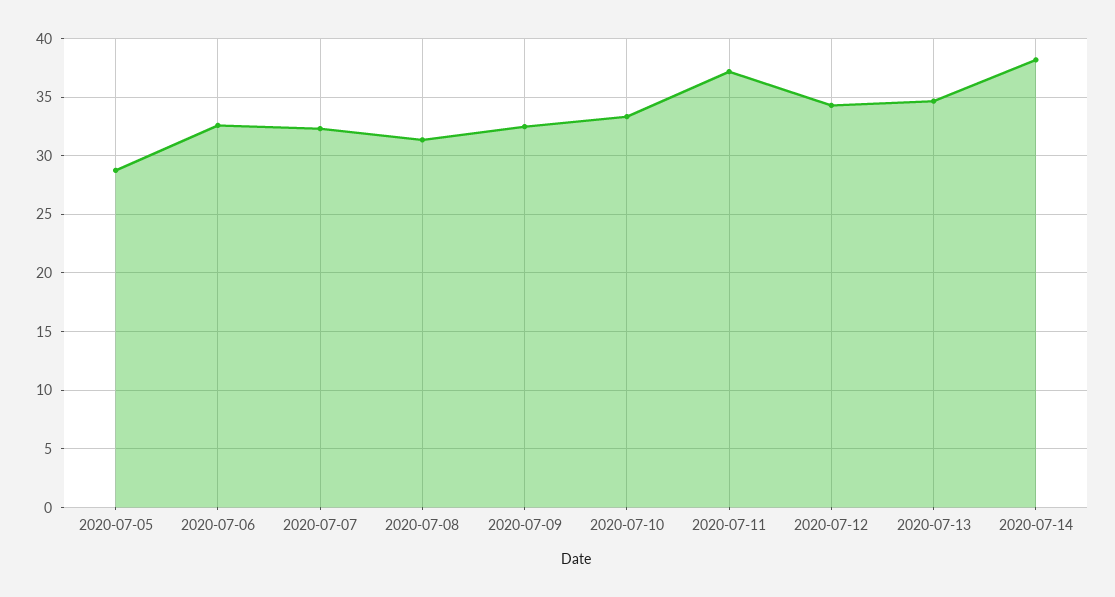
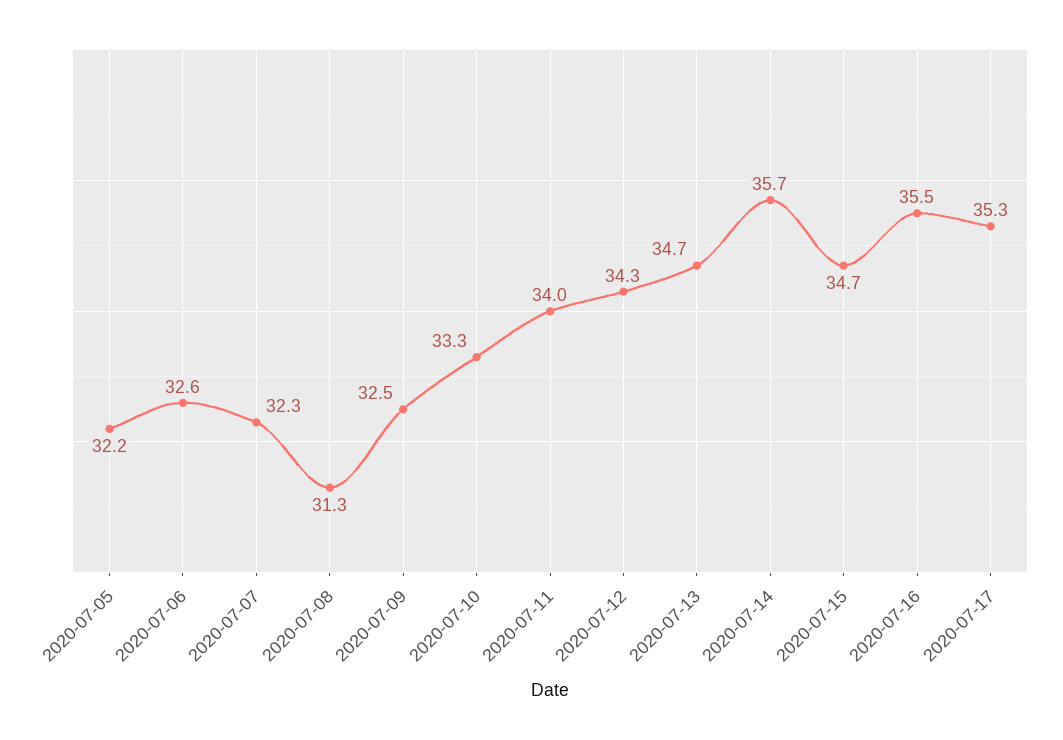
2020-07-05: 29 -> 32.2
2020-07-11: 37 -> 34
2020-07-14: 38 -> 35.7
2020-07-15: none -> 34.7
2020-07-16: none -> 35.5
2020-07-17: none -> 35.3

